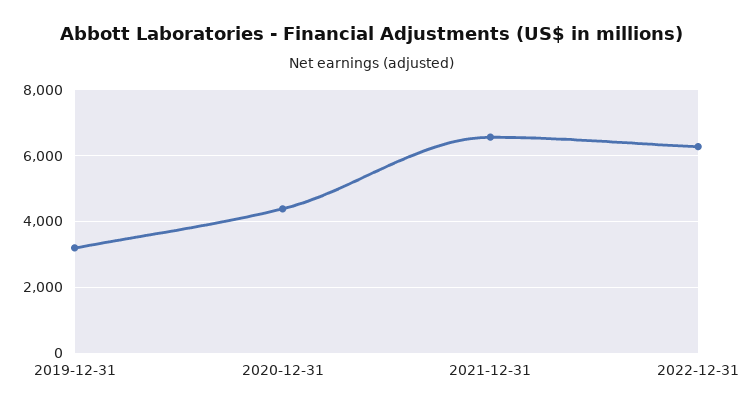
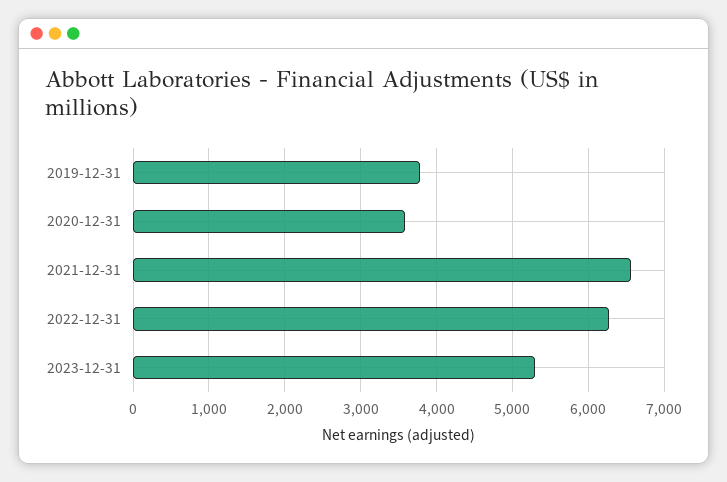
2019-12-31: 3200 -> 3800
2020-12-31: 4400 -> 3600
2023-12-31: none -> 5300

